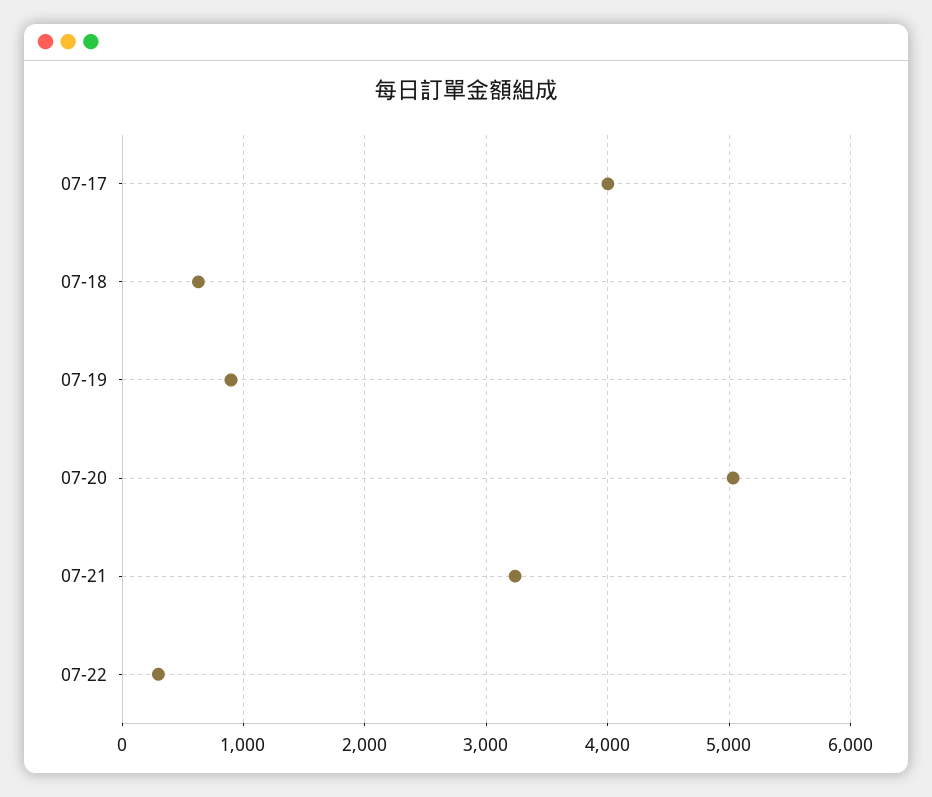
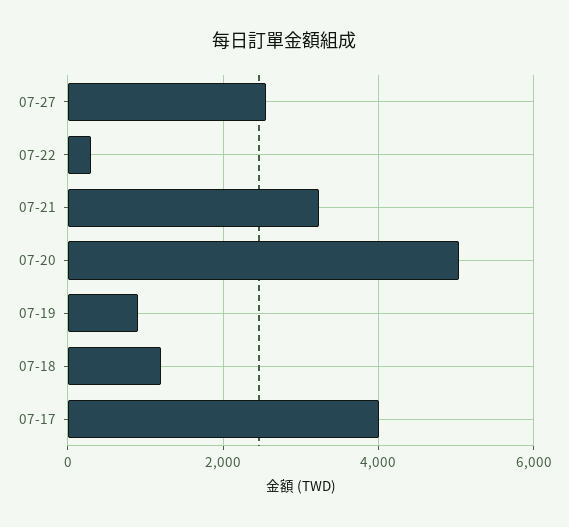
07-18: 600 -> 1200
07-27: none -> 2600

